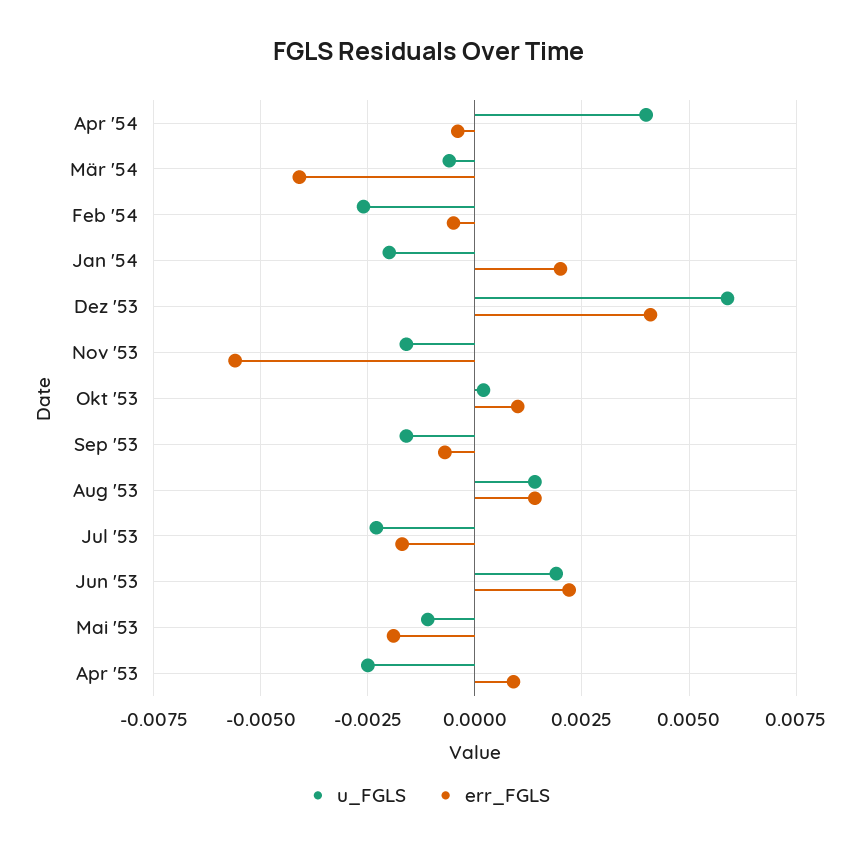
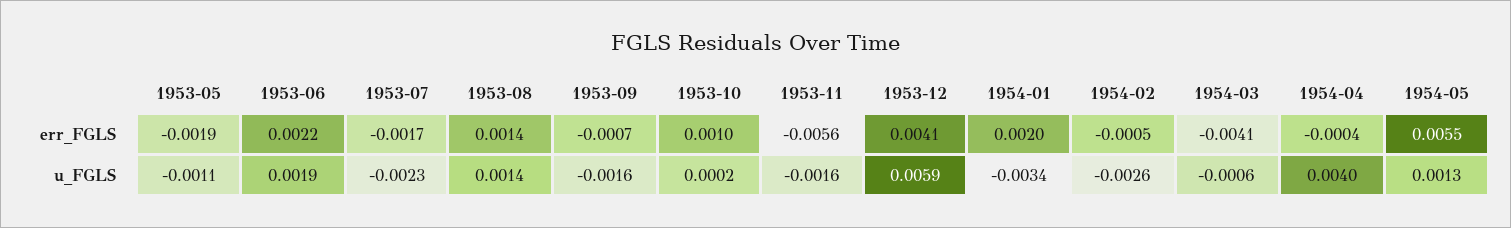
u_FGLS, Jan '54: -0.002 -> -0.0034
u_FGLS, Apr '53: -0.0025 -> none
err_FGLS, Apr '53: 0.001 -> none
err_FGLS, 1954-05: none -> 0.0055
u_FGLS, 1954-05: none -> 0.0013

